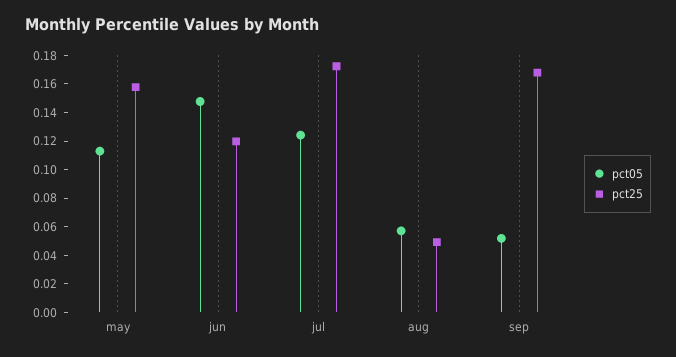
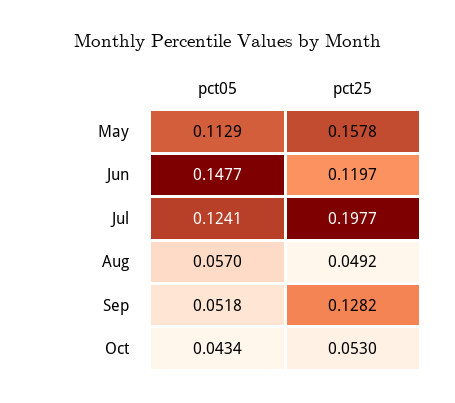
pct25, jul: 0.17 -> 0.1977
pct25, sep: 0.17 -> 0.1282
pct05, Oct: none -> 0.0434
pct25, Oct: none -> 0.053

